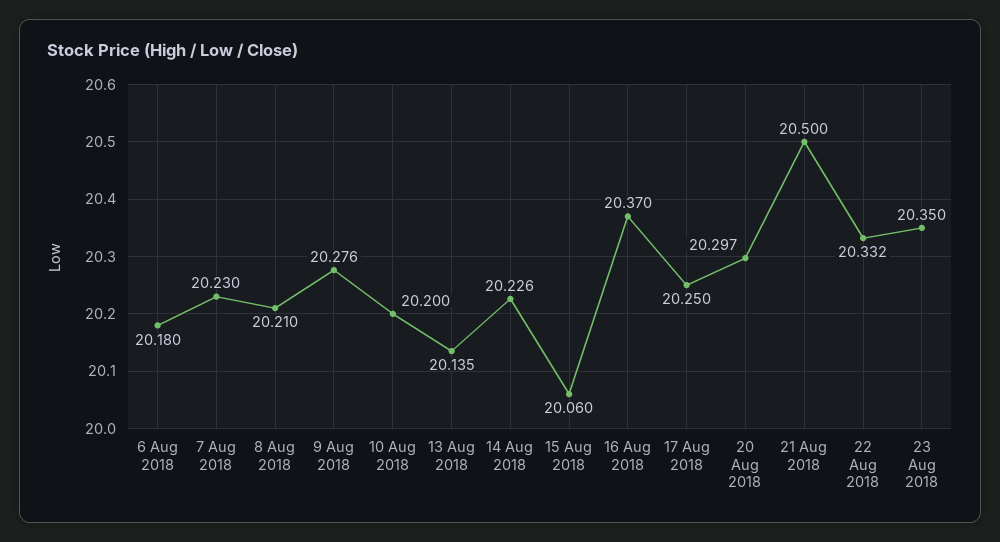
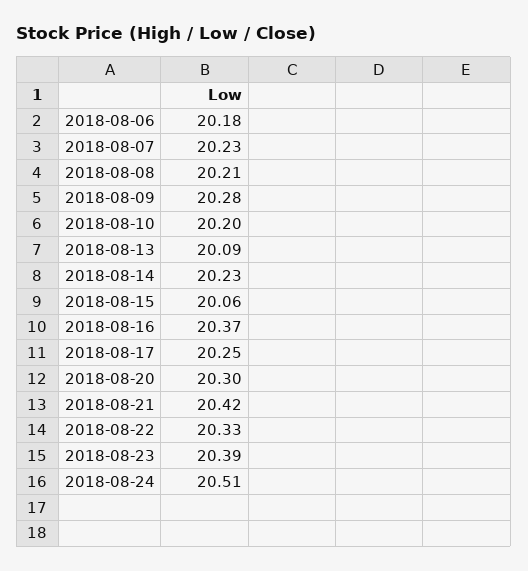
13 Aug 2018: 20.135 -> 20.09
21 Aug 2018: 20.5 -> 20.42
23 Aug 2018: 20.35 -> 20.39
2018-08-24: none -> 20.51

